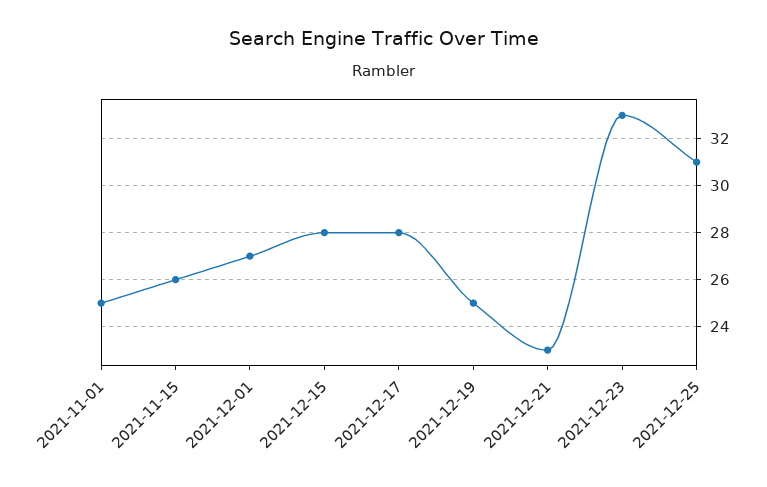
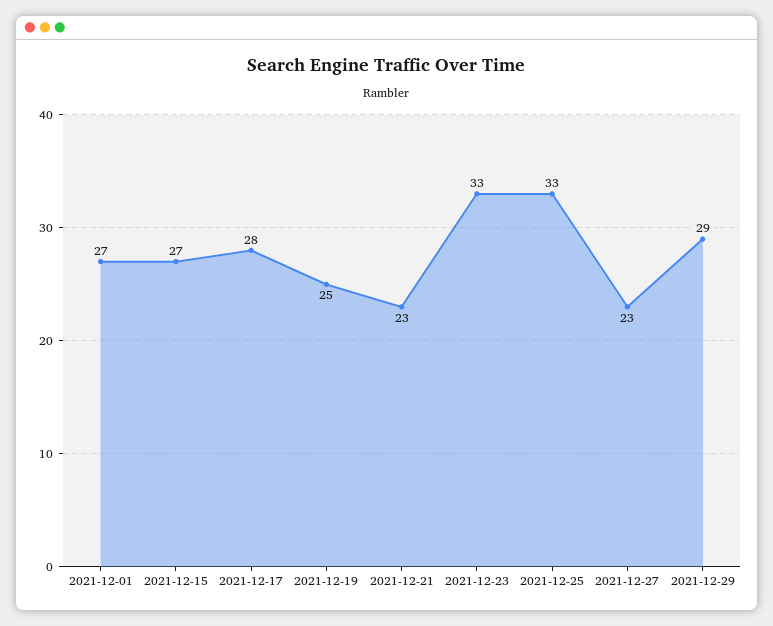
2021-11-01: 25 -> none
2021-11-15: 26 -> none
2021-12-15: 28 -> 27
2021-12-25: 31 -> 33
2021-12-27: none -> 23
2021-12-29: none -> 29

